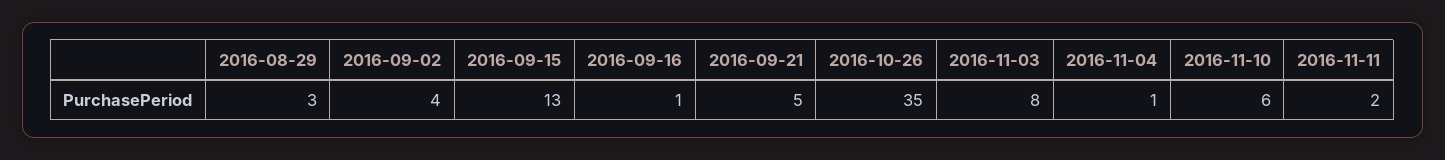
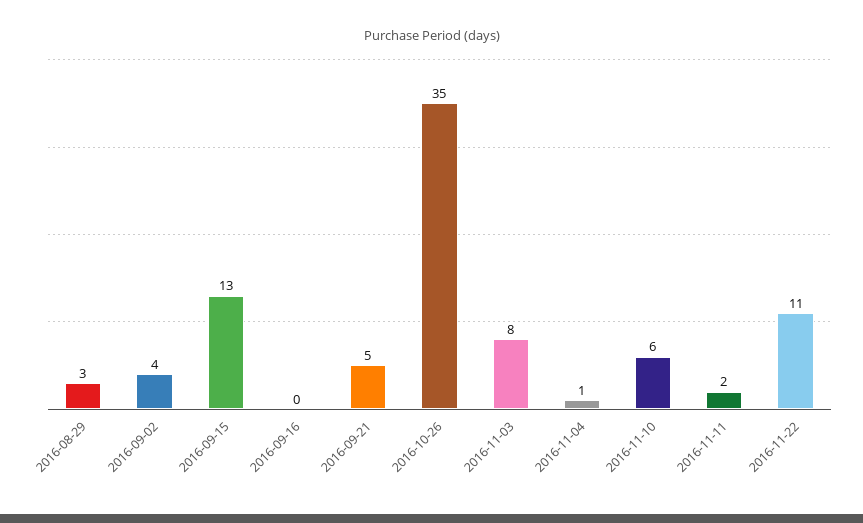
2016-09-16: 1 -> 0
2016-11-22: none -> 11

